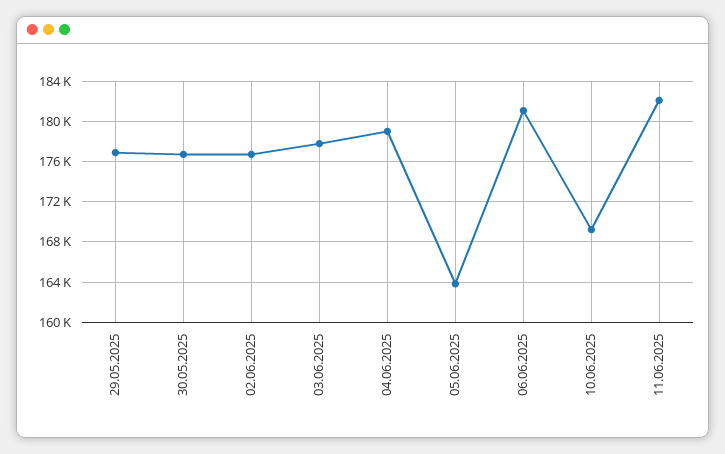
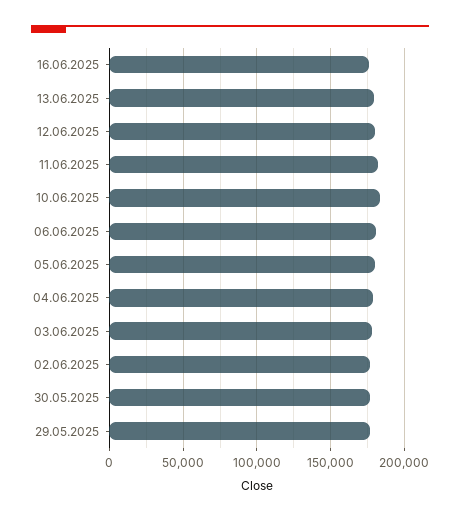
05.06.2025: 164000 -> 180000
10.06.2025: 169000 -> 185000
16.06.2025: none -> 175000
13.06.2025: none -> 180000
12.06.2025: none -> 180000

